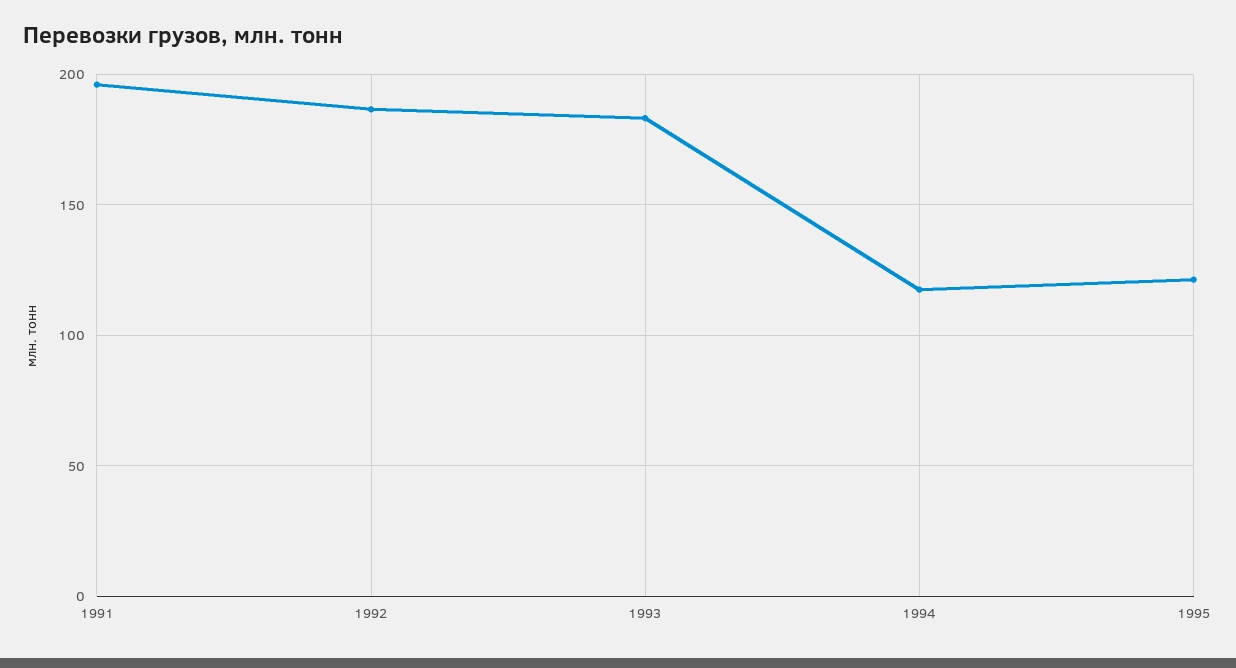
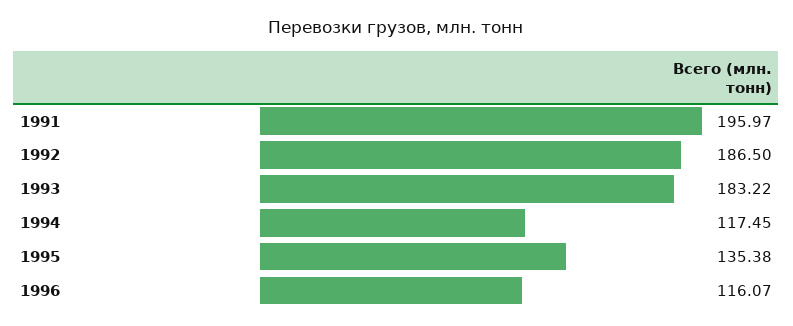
1995: 120 -> 135.38
1996: none -> 116.07

